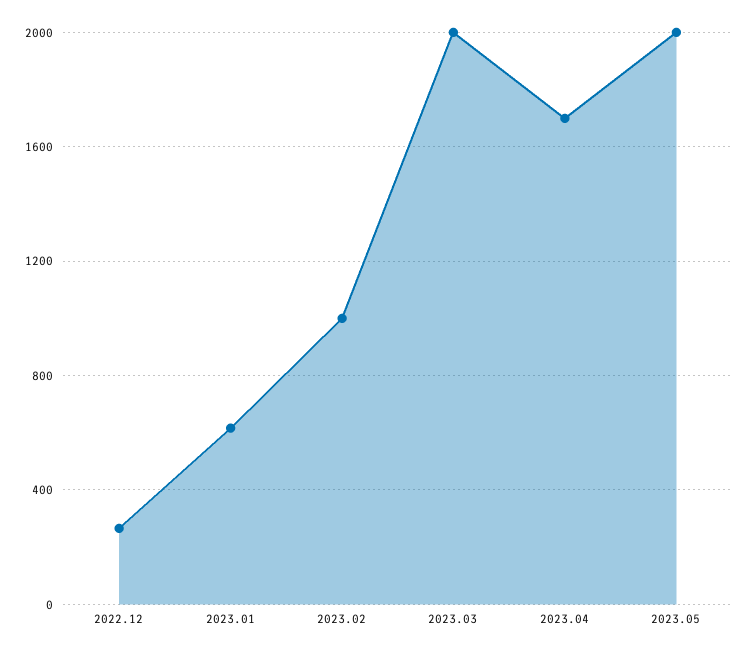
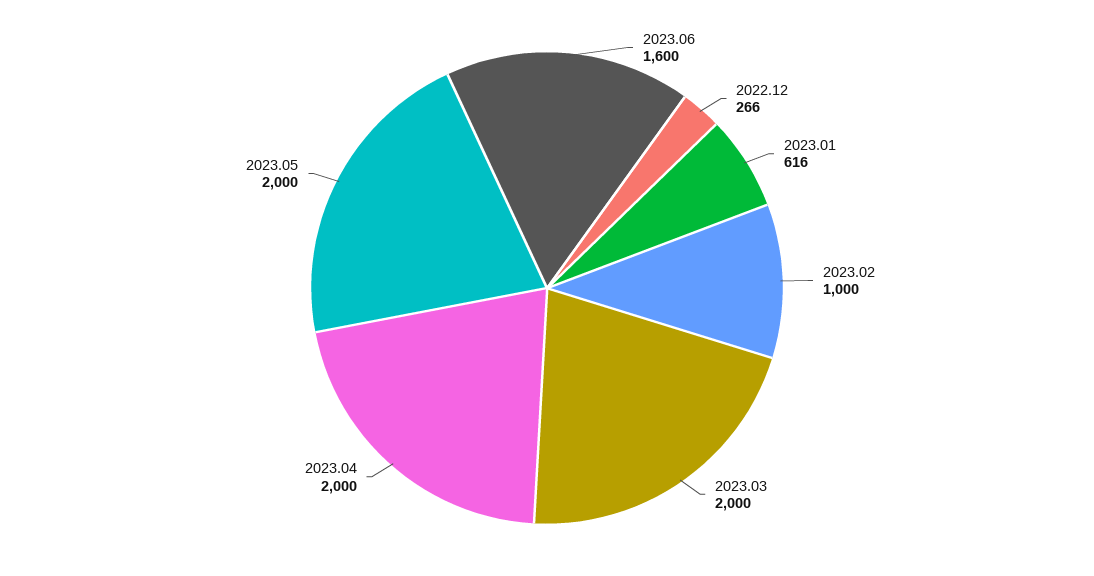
2023.04: 1700 -> 2000
2023.06: none -> 1600

